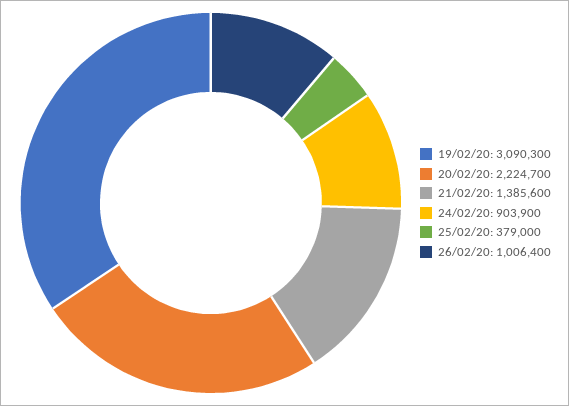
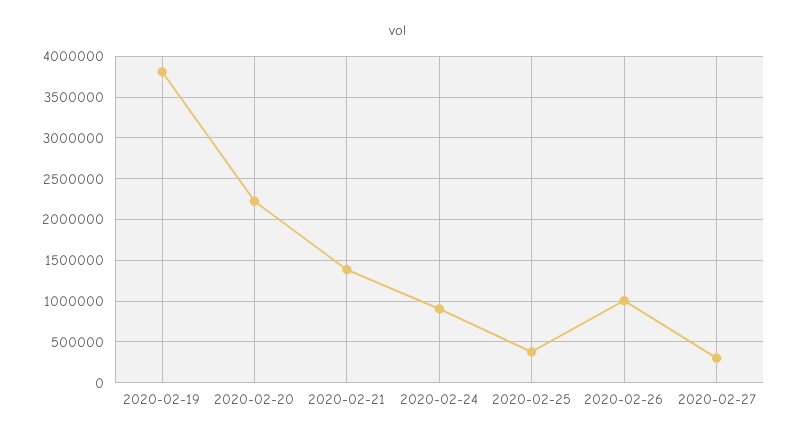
19/02/20: 3090300 -> 3800000
2020-02-27: none -> 300000

